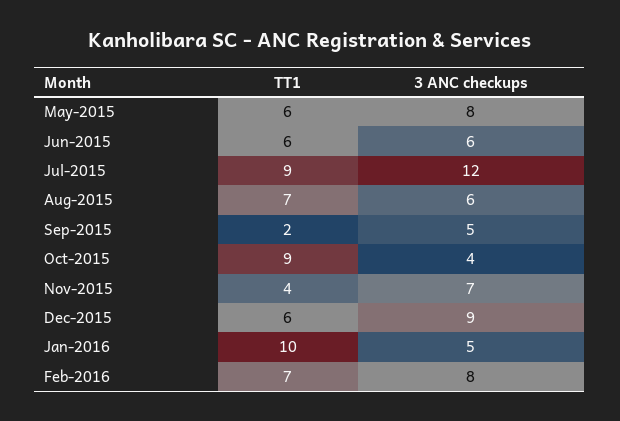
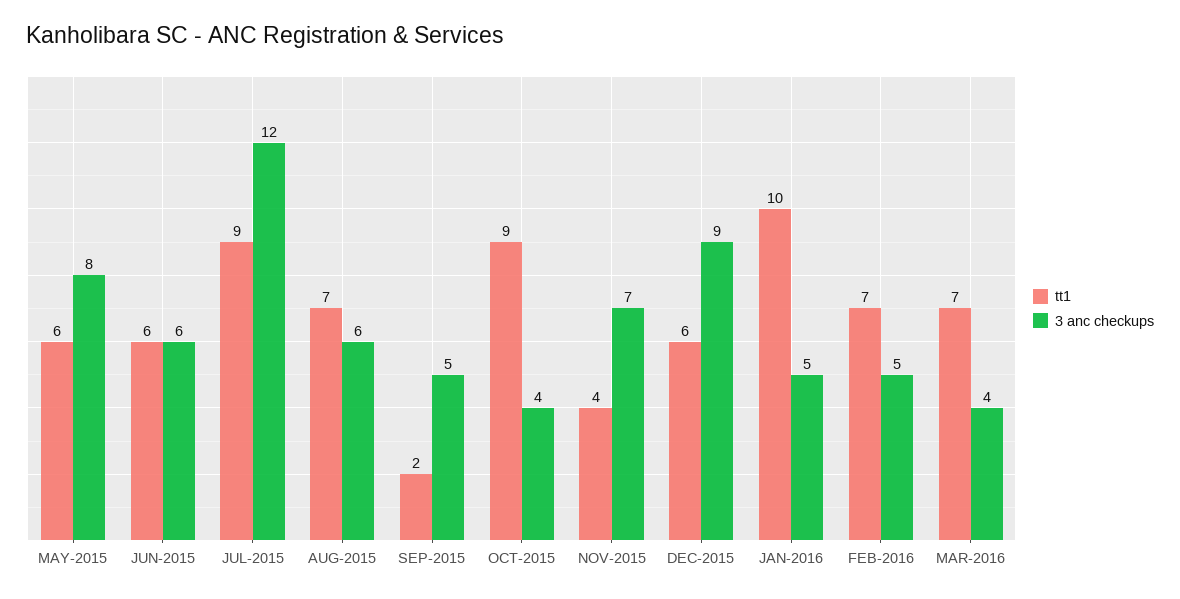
3 ANC checkups, Feb-2016: 8 -> 5
TT1, MAR-2016: none -> 7
3 ANC checkups, MAR-2016: none -> 4

